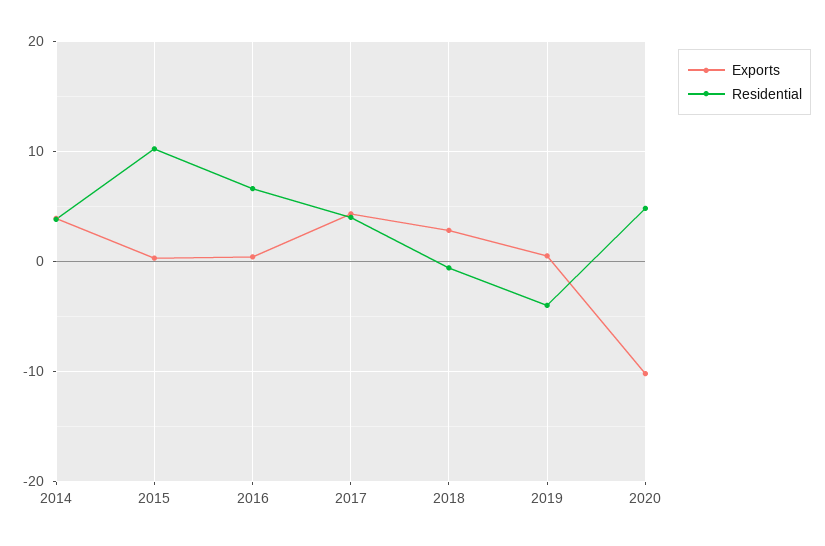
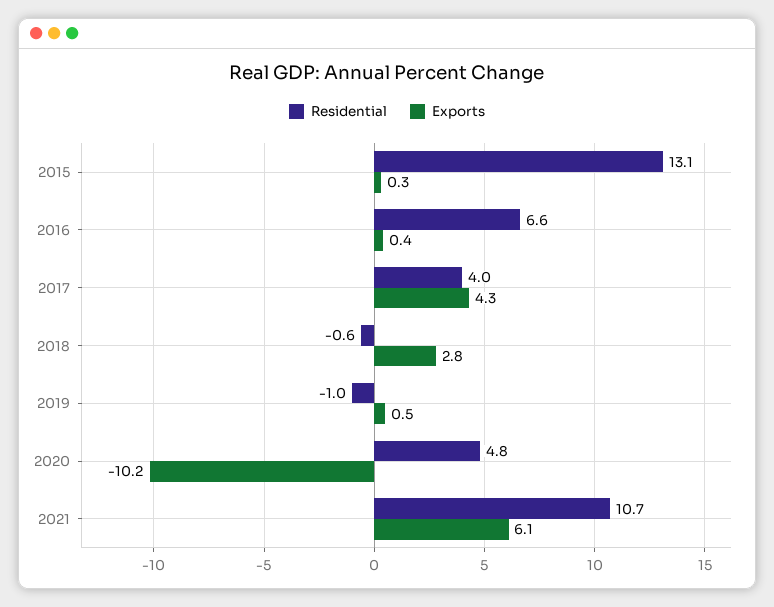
Exports, 2014: 4 -> none
Residential, 2014: 4 -> none
Residential, 2015: 10 -> 13.1
Residential, 2019: -4 -> -1
Residential, 2021: none -> 10.7
Exports, 2021: none -> 6.1

